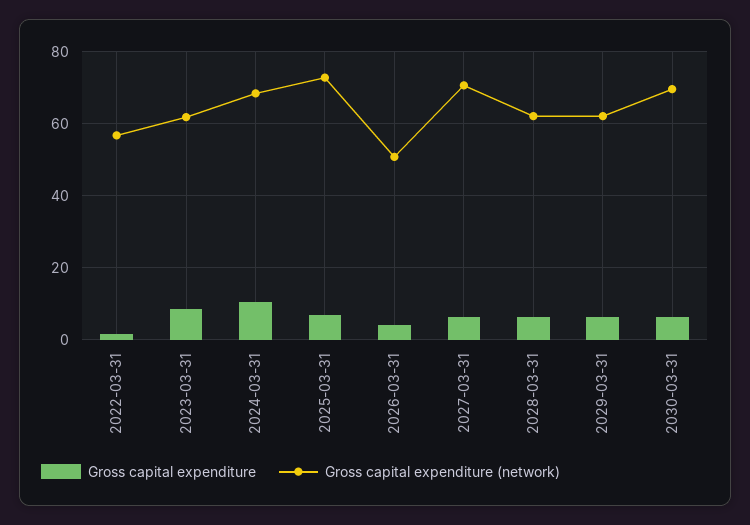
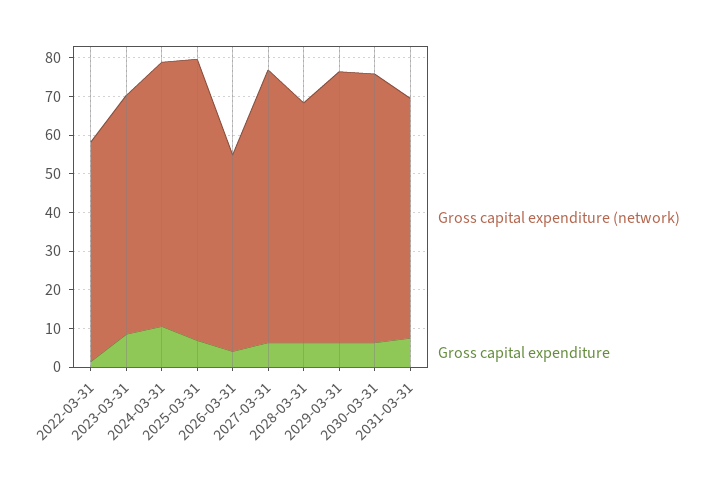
Gross capital expenditure (network), 2029-03-31: 62 -> 70
Gross capital expenditure (network), 2031-03-31: none -> 62.5
Gross capital expenditure, 2031-03-31: none -> 7.5

